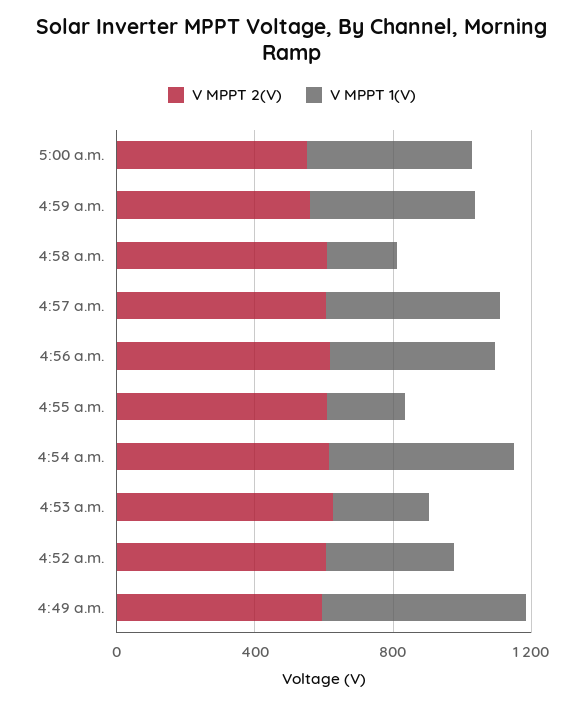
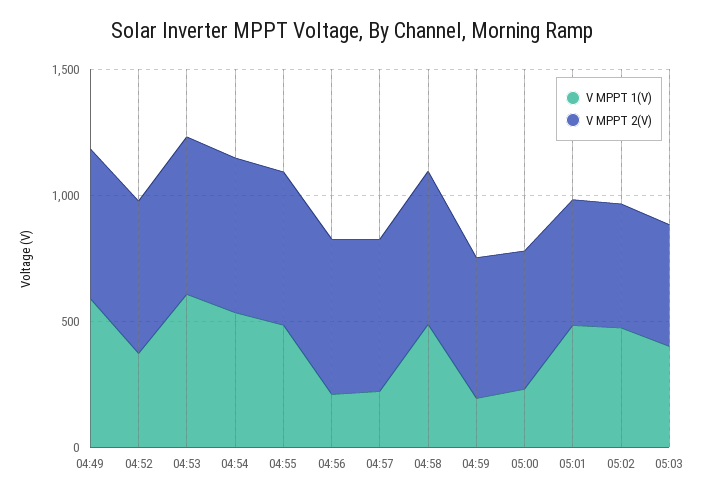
V MPPT 1(V), 5:00 a.m.: 500 -> 200
V MPPT 1(V), 4:59 a.m.: 500 -> 200
V MPPT 1(V), 4:58 a.m.: 200 -> 500
V MPPT 1(V), 4:57 a.m.: 500 -> 200
V MPPT 1(V), 4:56 a.m.: 500 -> 200
V MPPT 1(V), 4:55 a.m.: 200 -> 500
V MPPT 1(V), 4:53 a.m.: 300 -> 600
V MPPT 1(V), 05:01: none -> 500
V MPPT 2(V), 05:01: none -> 500
V MPPT 1(V), 05:02: none -> 500
V MPPT 2(V), 05:02: none -> 500
V MPPT 1(V), 05:03: none -> 400
V MPPT 2(V), 05:03: none -> 500

